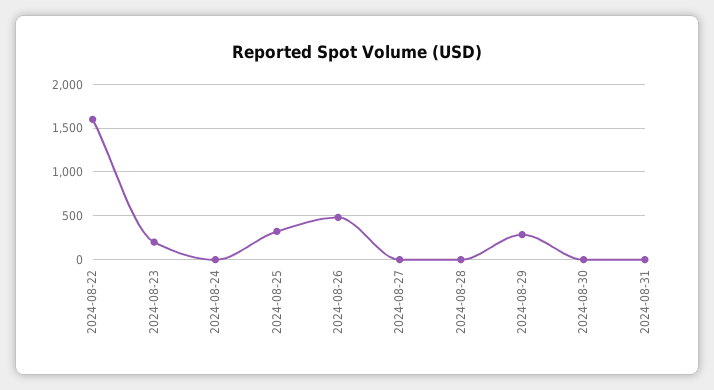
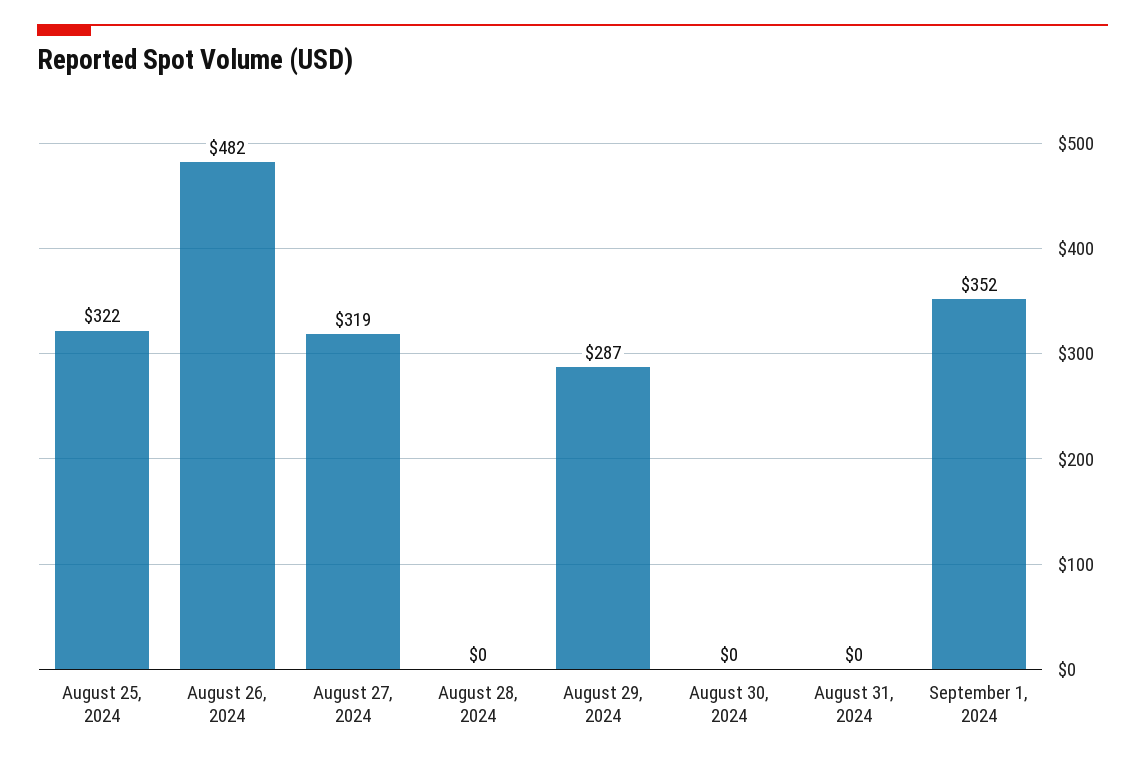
2024-08-22: 1600 -> none
2024-08-23: 200 -> none
2024-08-24: 0 -> none
2024-08-27: 0 -> 319
September 1, 2024: none -> 352

